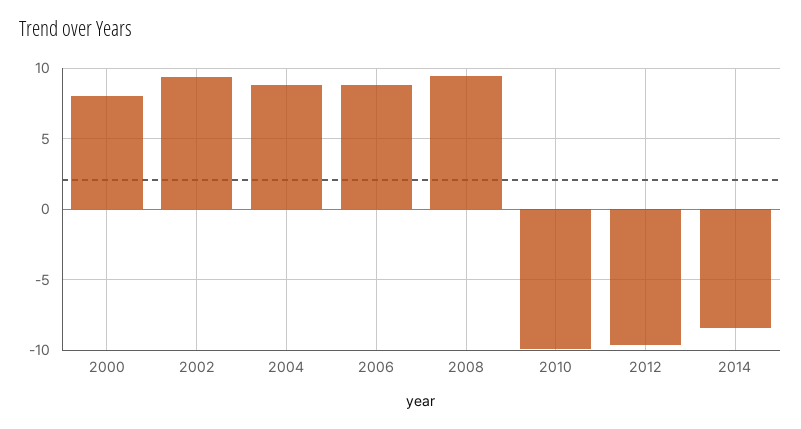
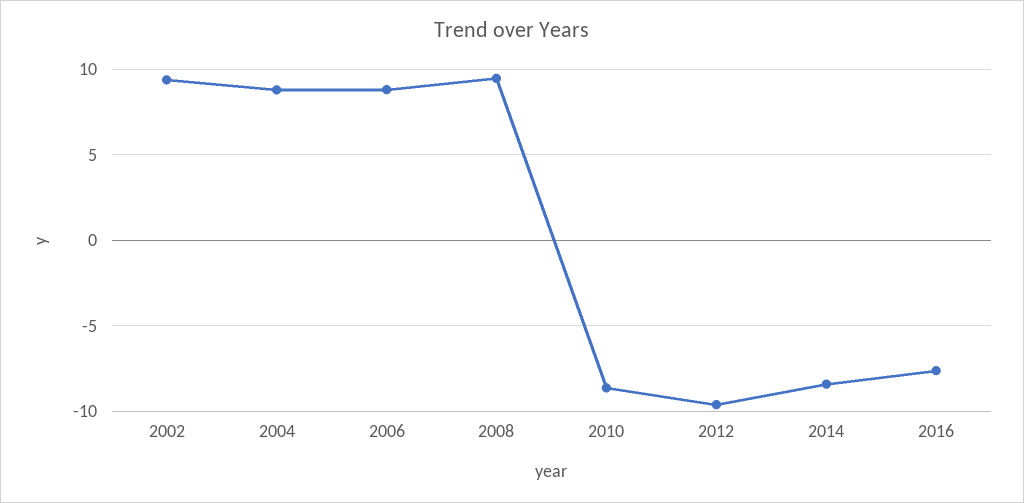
2000: 8 -> none
2010: -10 -> -8.5
2016: none -> -7.5

